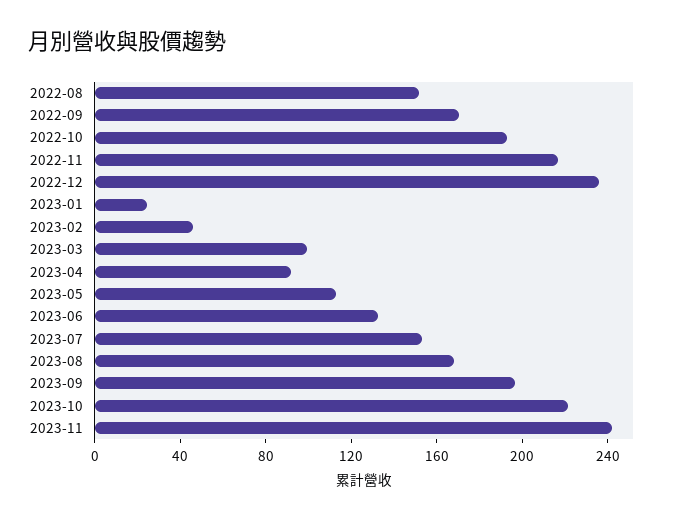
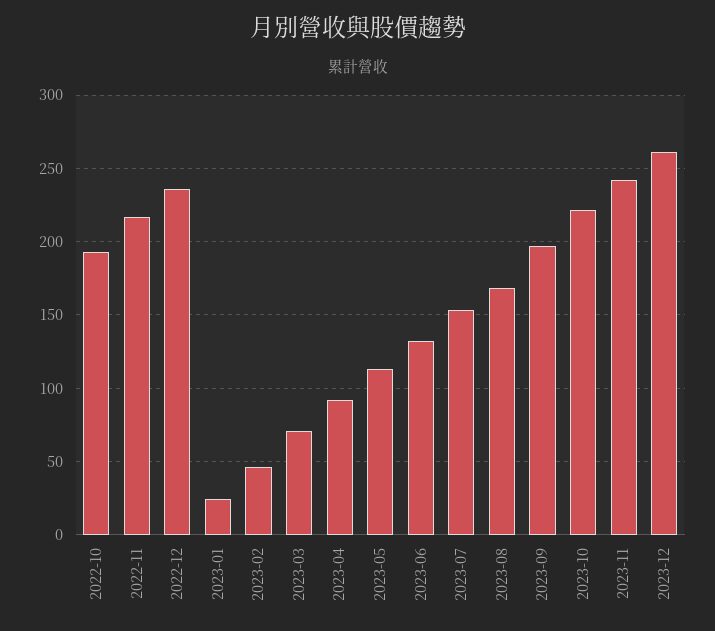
2022-08: 150 -> none
2022-09: 170 -> none
2023-03: 100 -> 70
2023-12: none -> 260

